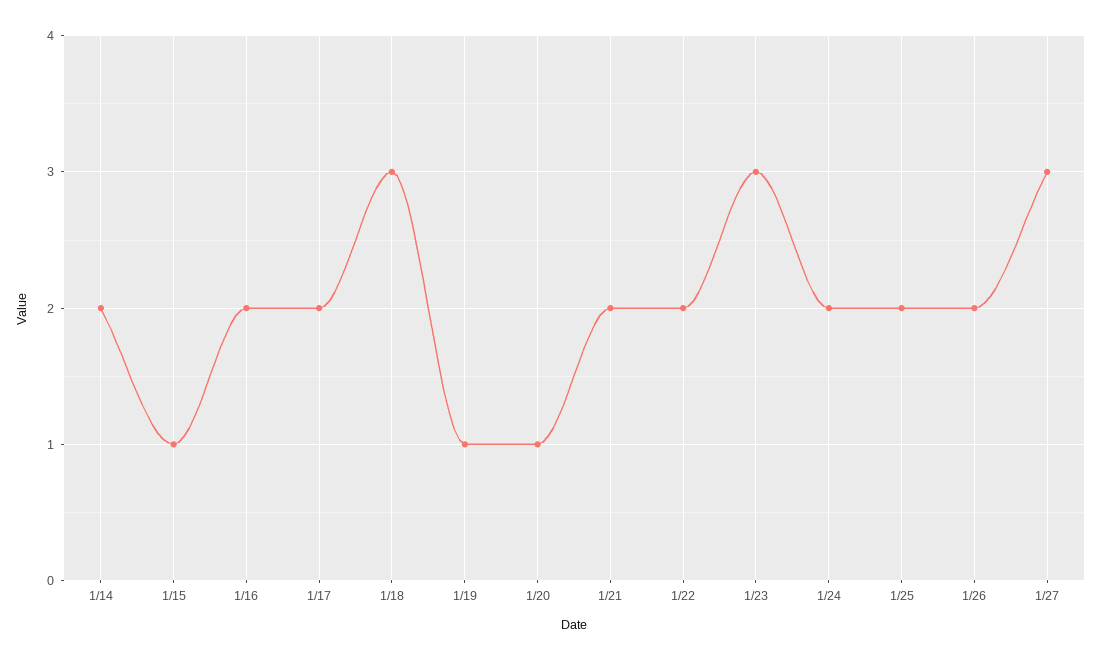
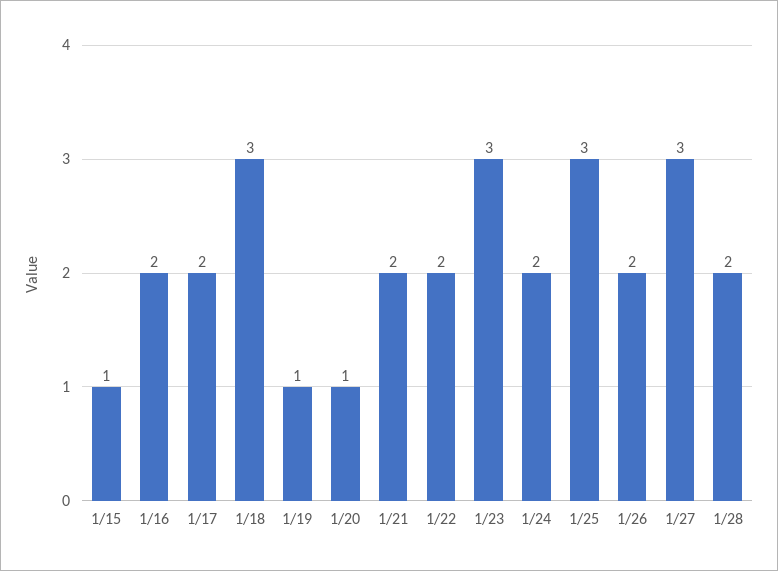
1/14: 2 -> none
1/25: 2 -> 3
1/28: none -> 2

